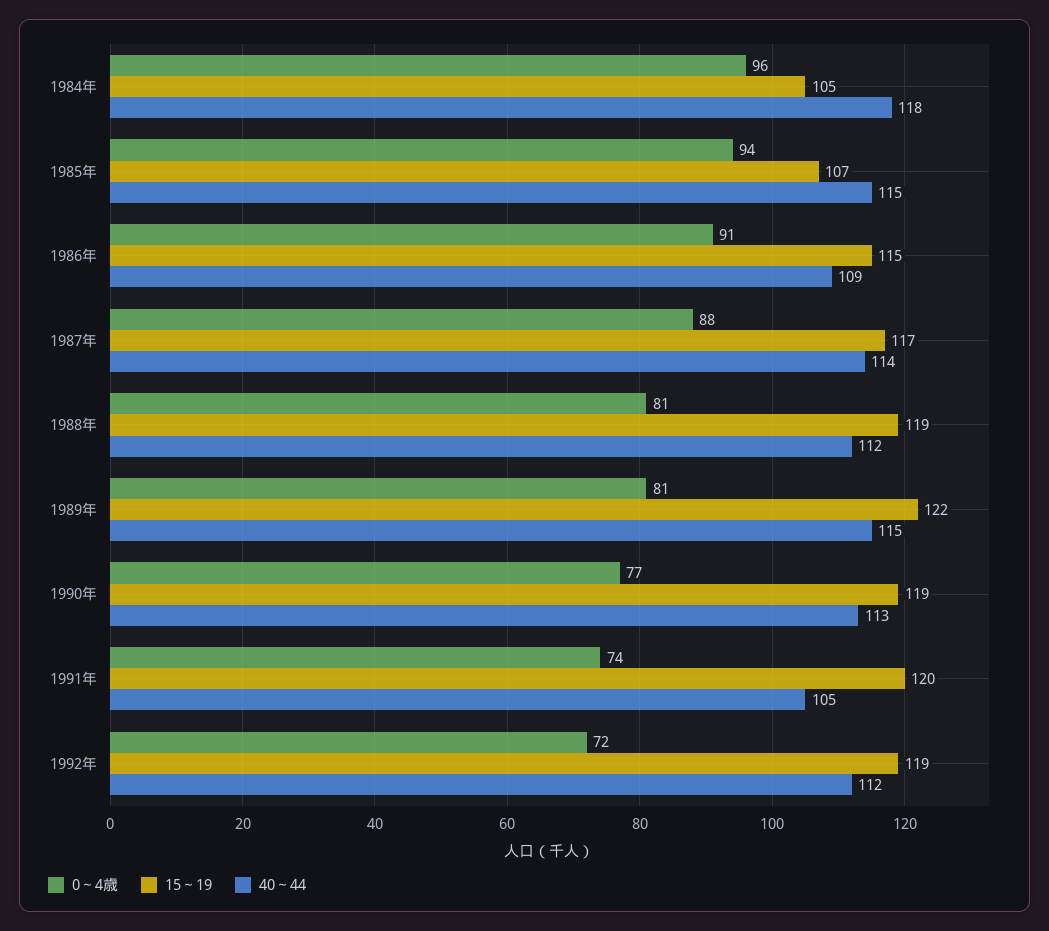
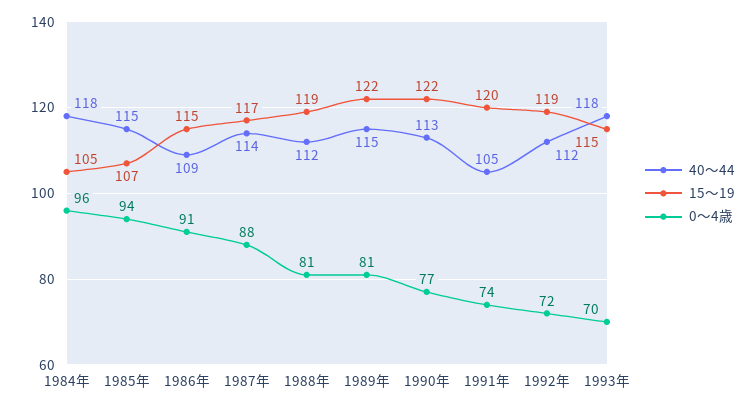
15～19, 1990年: 119 -> 122
40～44, 1993年: none -> 118
15～19, 1993年: none -> 115
0～4歳, 1993年: none -> 70

